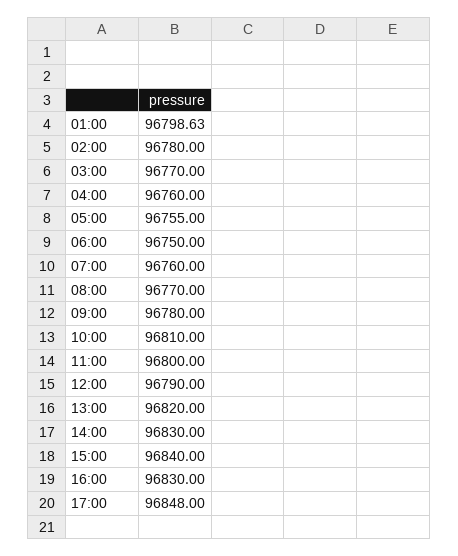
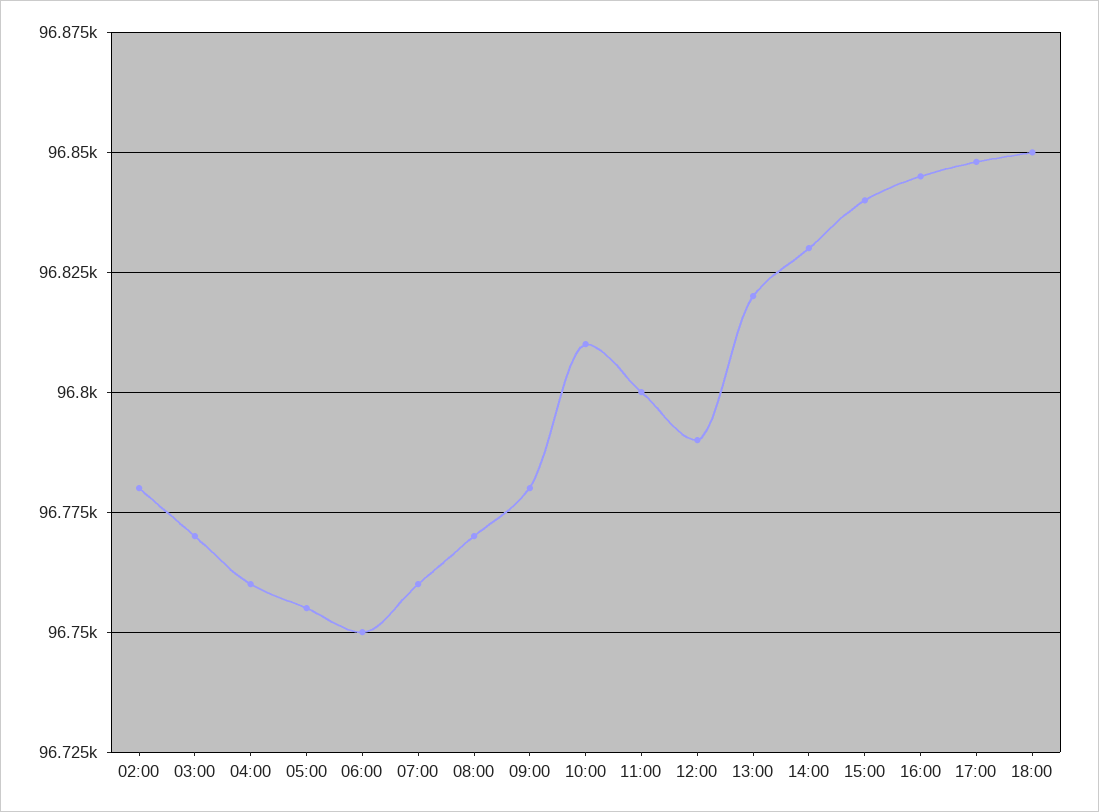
01:00: 96798.63 -> none
16:00: 96830 -> 96845
18:00: none -> 96850

